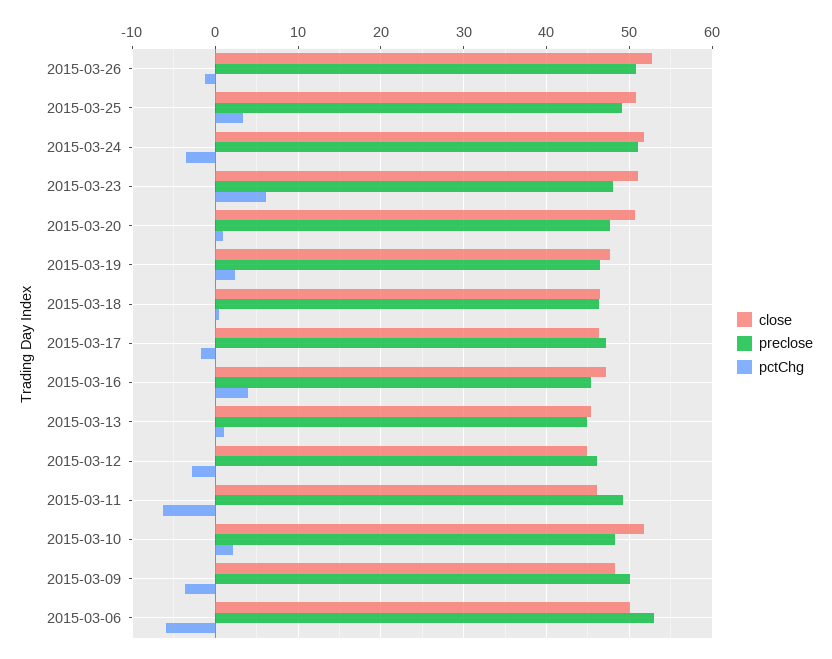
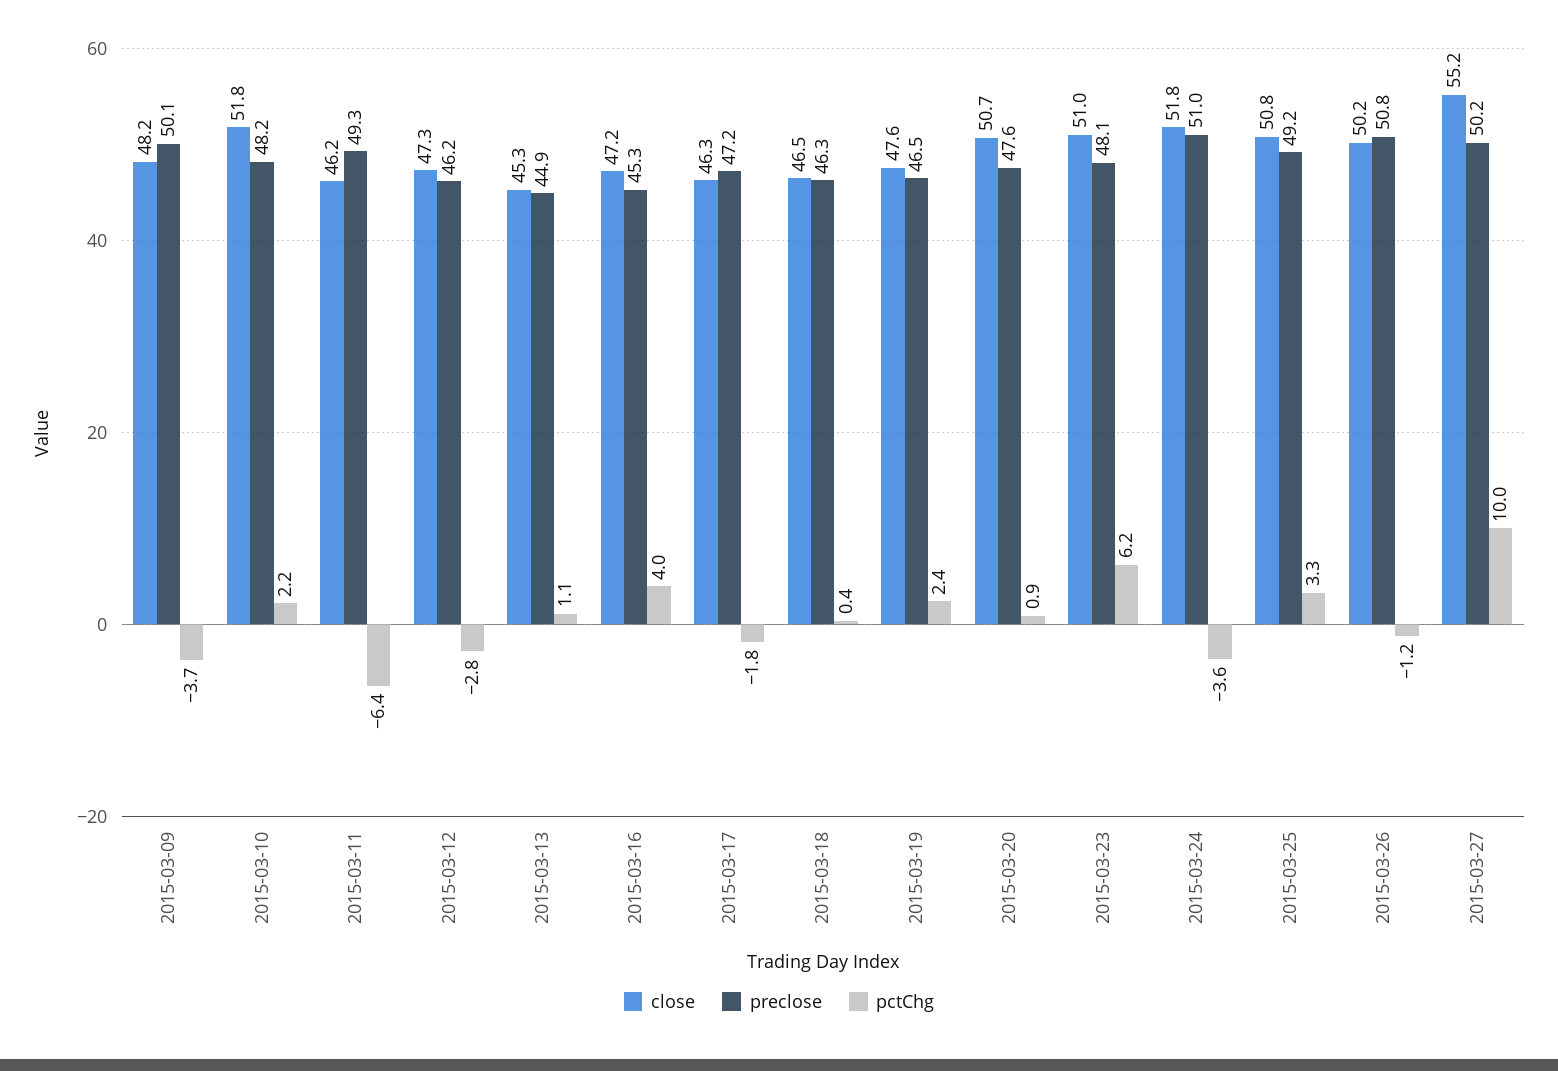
close, 2015-03-26: 53 -> 50.2
close, 2015-03-12: 45 -> 47.3
close, 2015-03-06: 50 -> none
preclose, 2015-03-06: 53 -> none
pctChg, 2015-03-06: -6 -> none
close, 2015-03-27: none -> 55.2
preclose, 2015-03-27: none -> 50.2
pctChg, 2015-03-27: none -> 10

